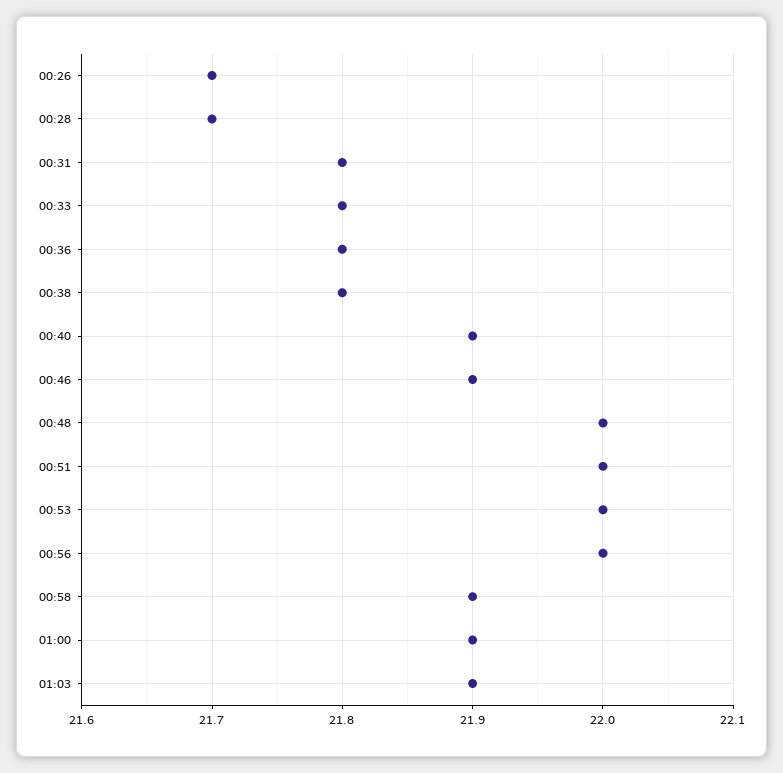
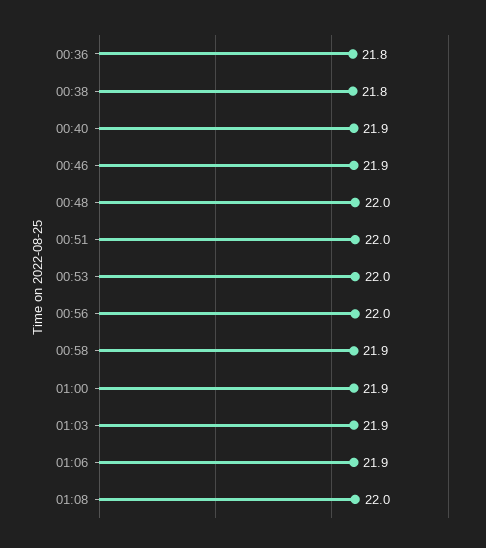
00:26: 21.7 -> none
00:28: 21.7 -> none
00:31: 21.8 -> none
00:33: 21.8 -> none
01:06: none -> 21.9
01:08: none -> 22

